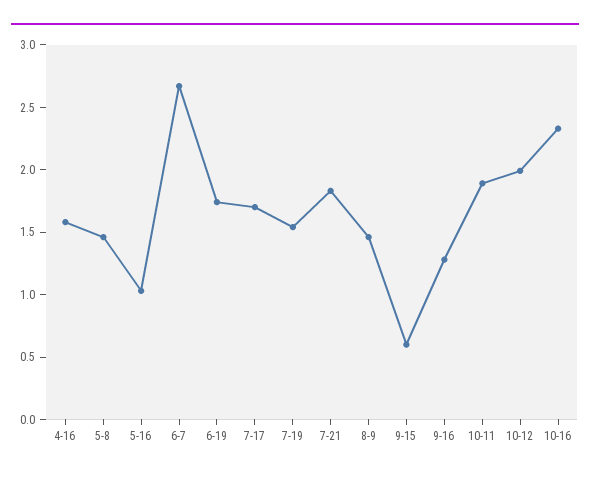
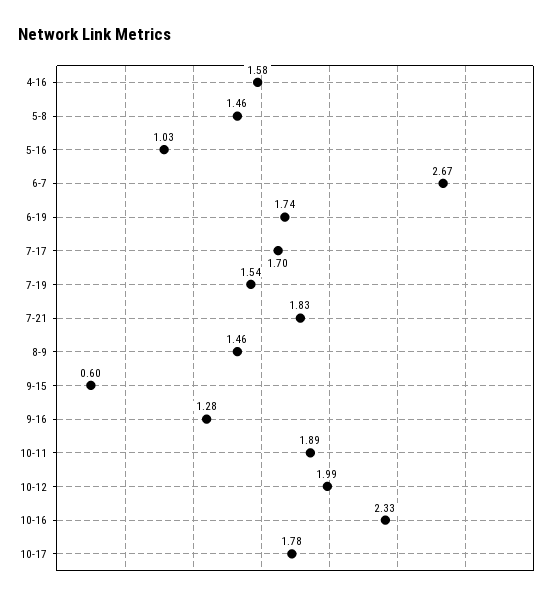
10-17: none -> 1.78

